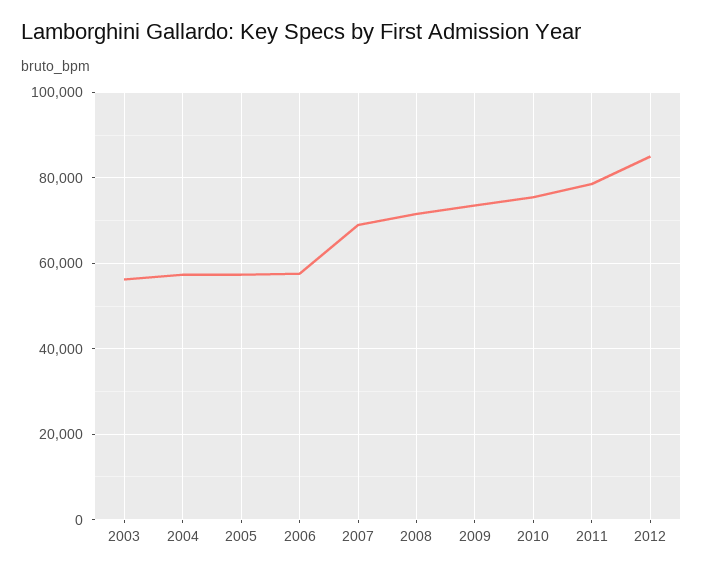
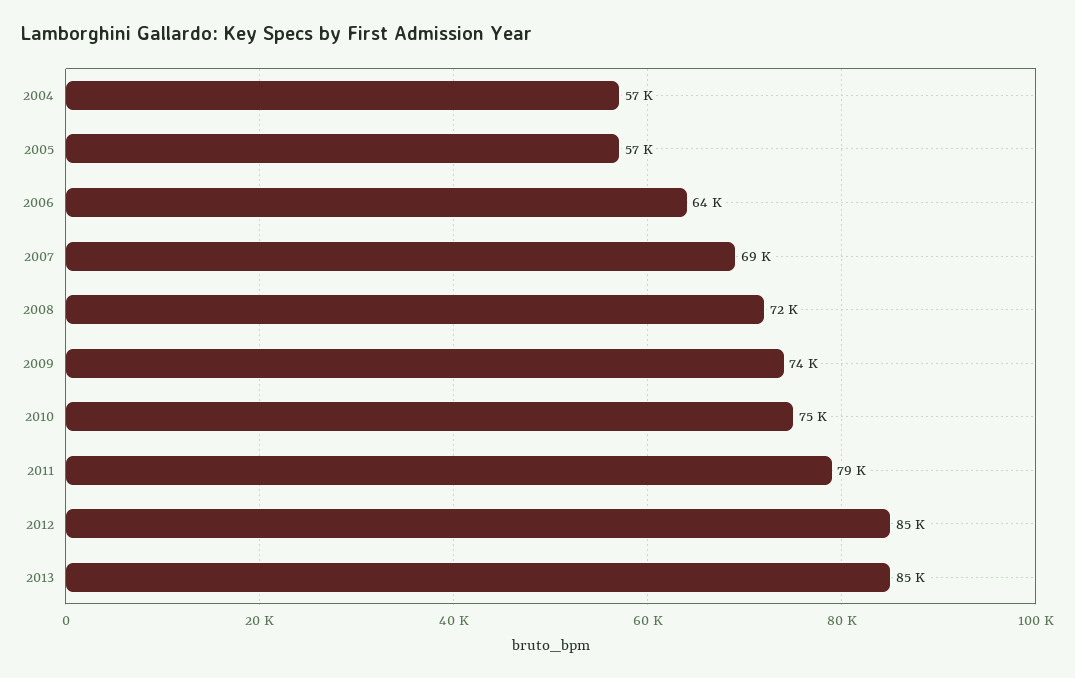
2003: 56000 -> none
2006: 58000 -> 64000
2013: none -> 85000

